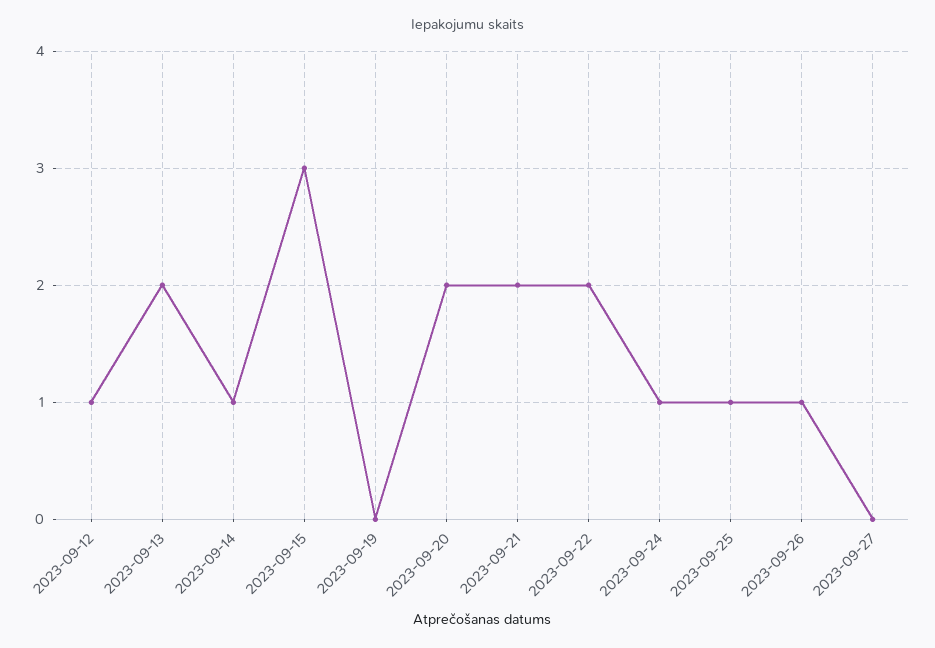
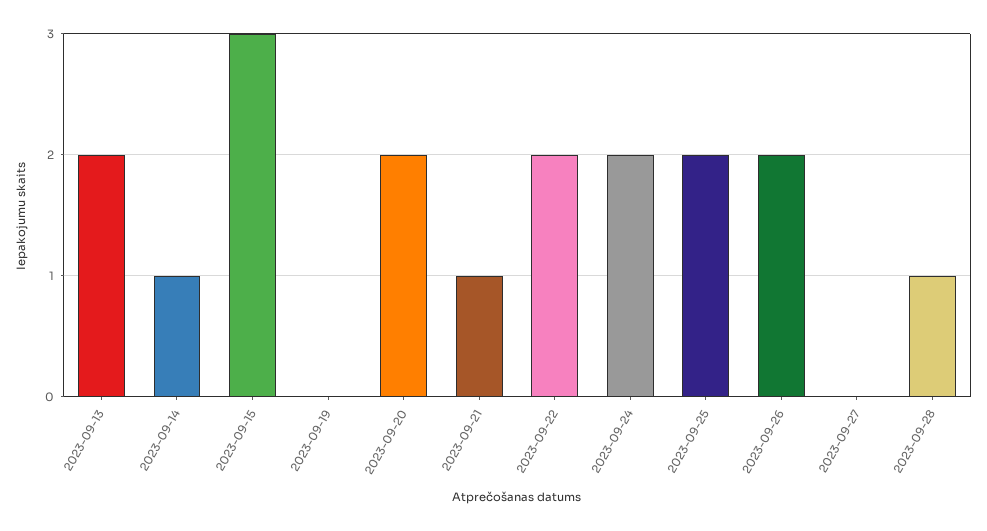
2023-09-12: 1 -> none
2023-09-21: 2 -> 1
2023-09-24: 1 -> 2
2023-09-25: 1 -> 2
2023-09-26: 1 -> 2
2023-09-28: none -> 1

